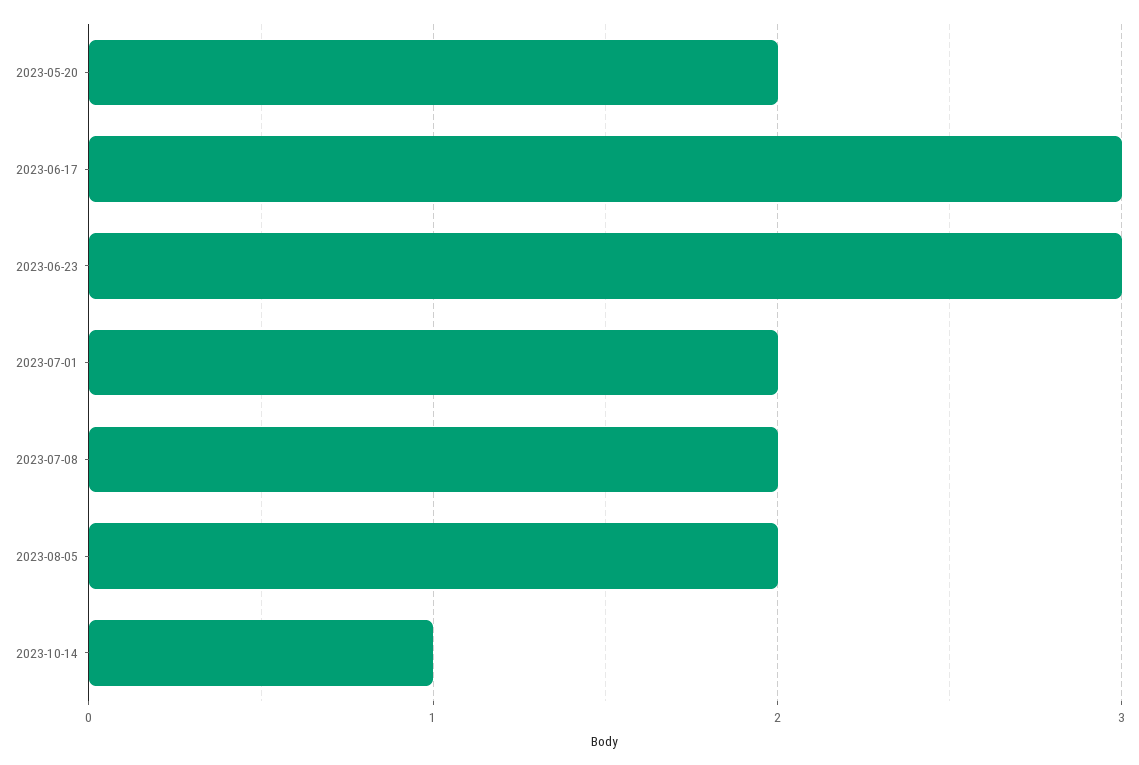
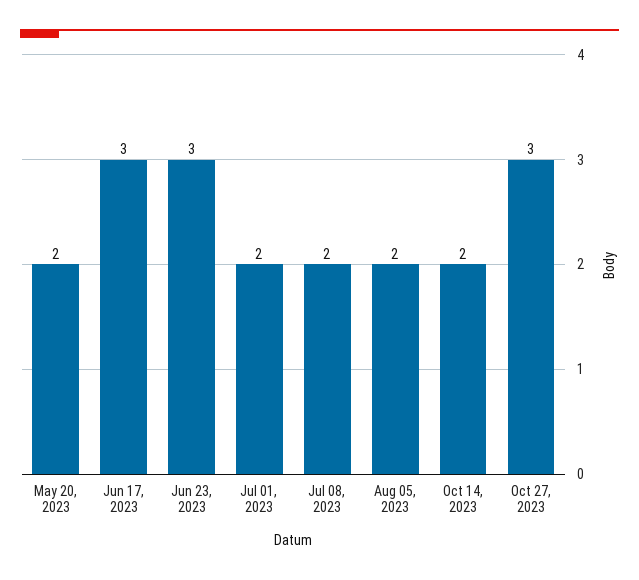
2023-10-14: 1 -> 2
Oct 27, 2023: none -> 3

